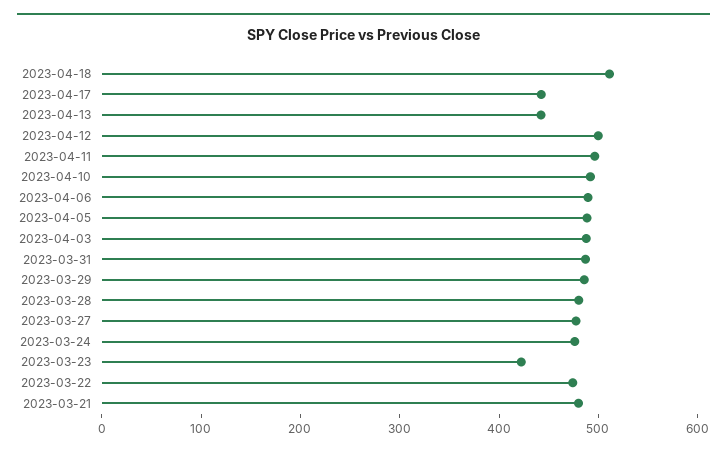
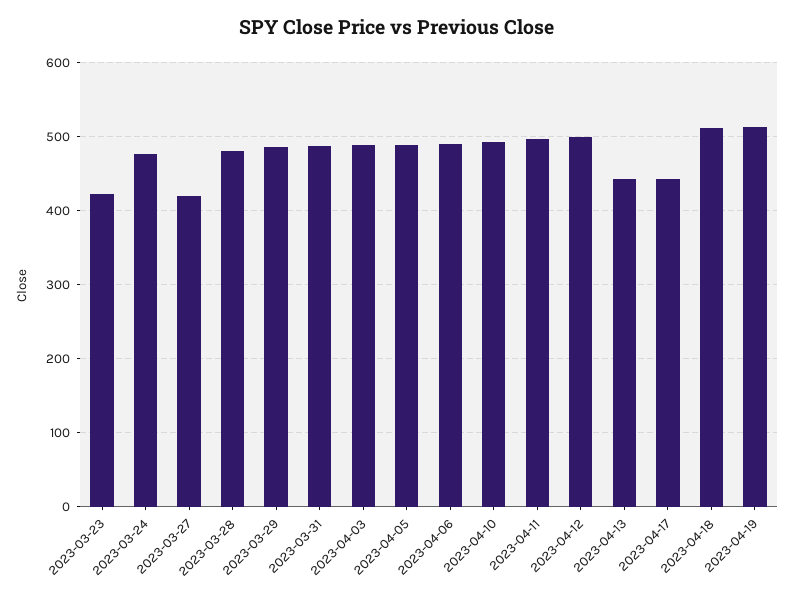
2023-03-27: 480 -> 420
2023-03-22: 480 -> none
2023-03-21: 480 -> none
2023-04-19: none -> 510

